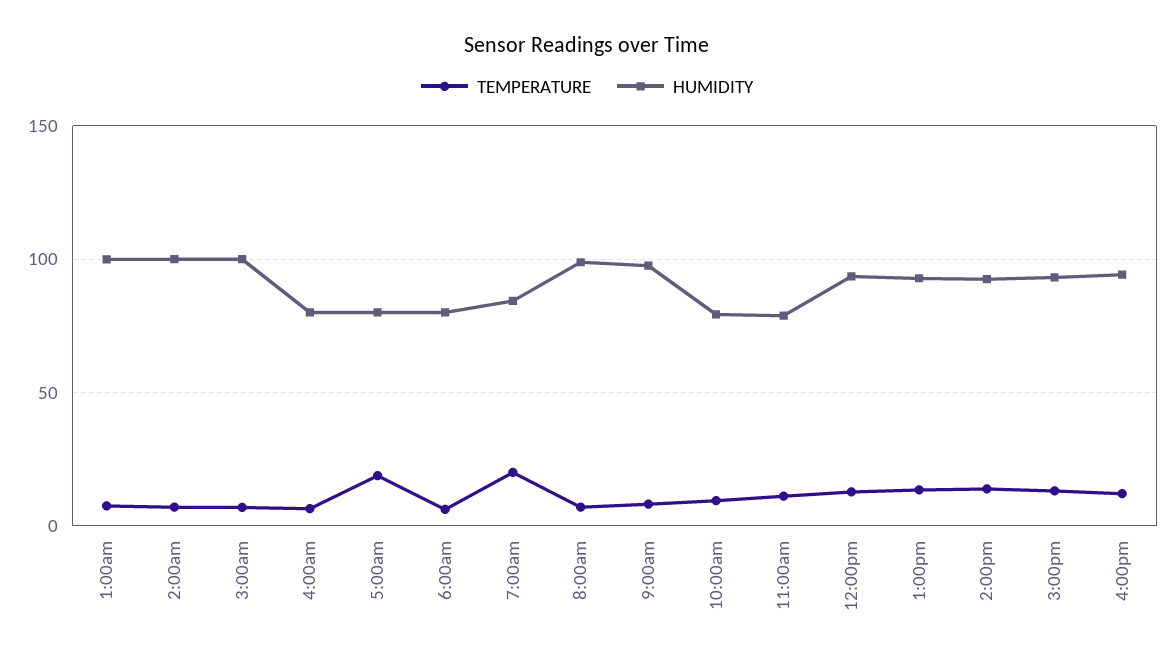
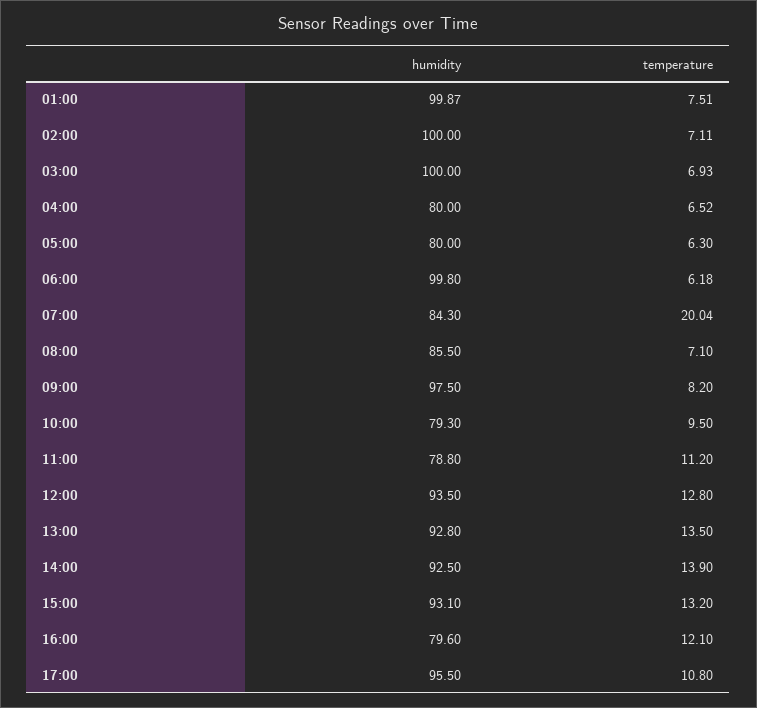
TEMPERATURE, 5:00am: 20 -> 6.3
HUMIDITY, 6:00am: 80 -> 99.8
HUMIDITY, 8:00am: 100 -> 85.5
HUMIDITY, 4:00pm: 95 -> 79.6
HUMIDITY, 17:00: none -> 95.5
TEMPERATURE, 17:00: none -> 10.8

